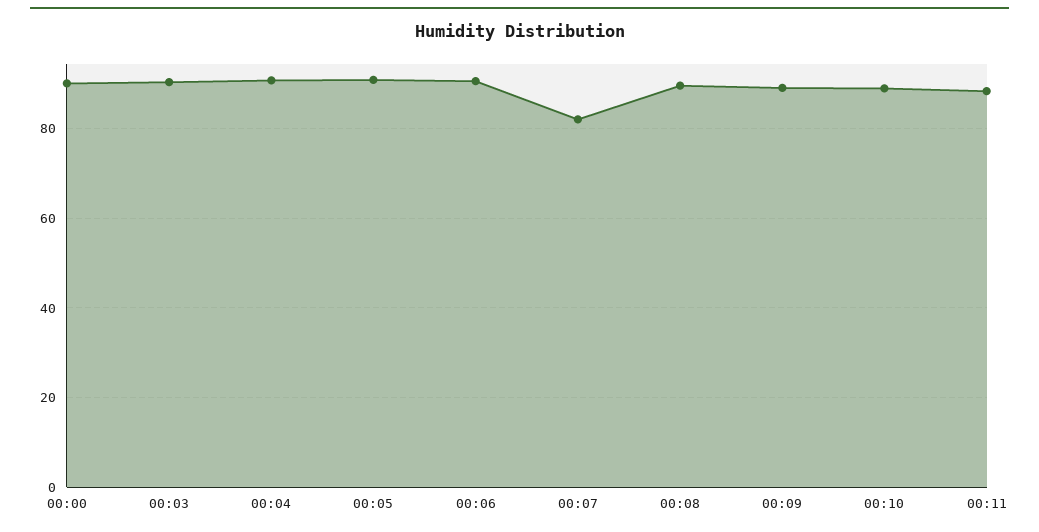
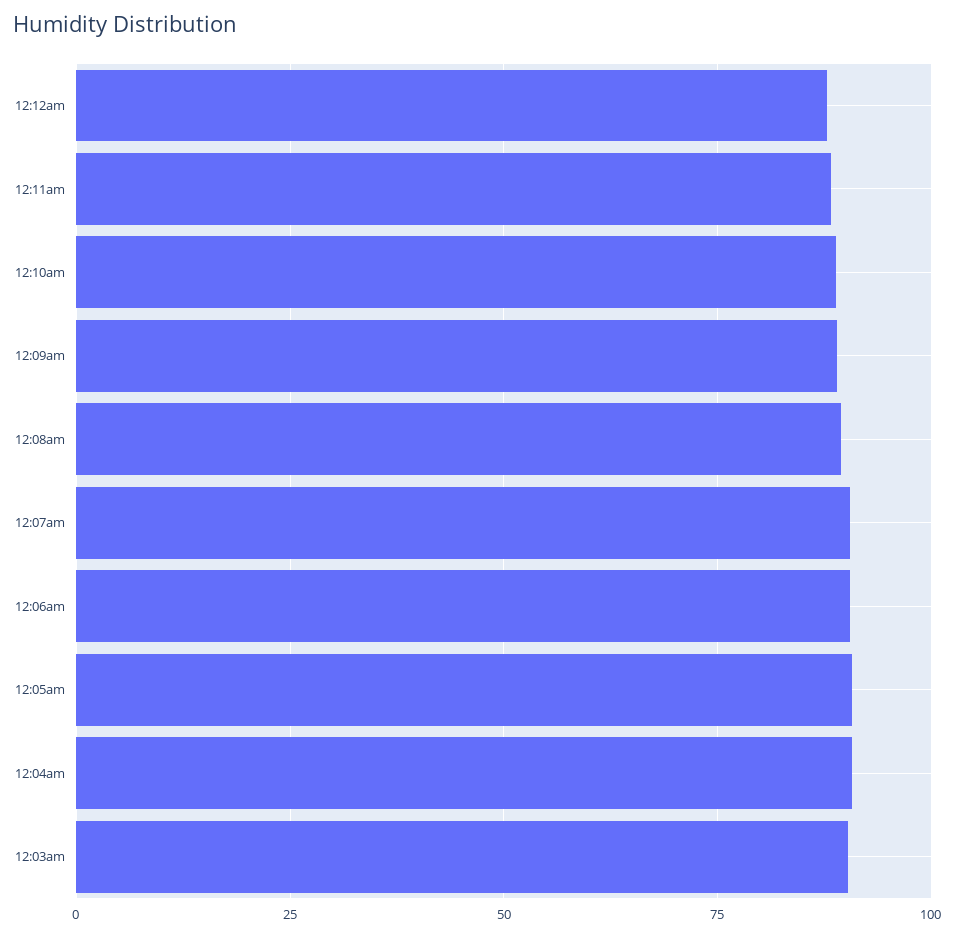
00:00: 90 -> none
00:07: 82 -> 90
12:12am: none -> 87.5

